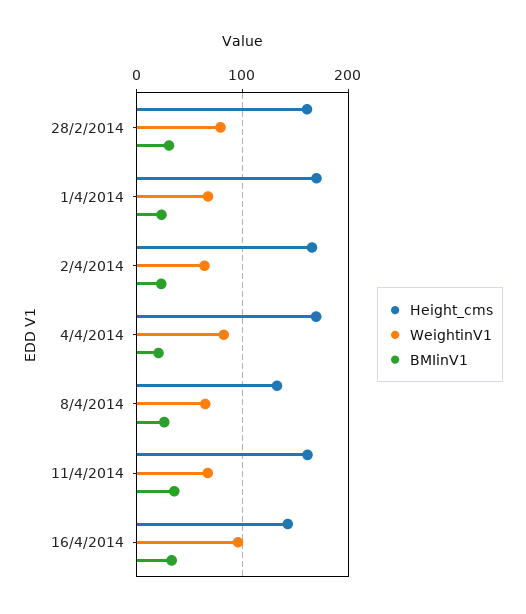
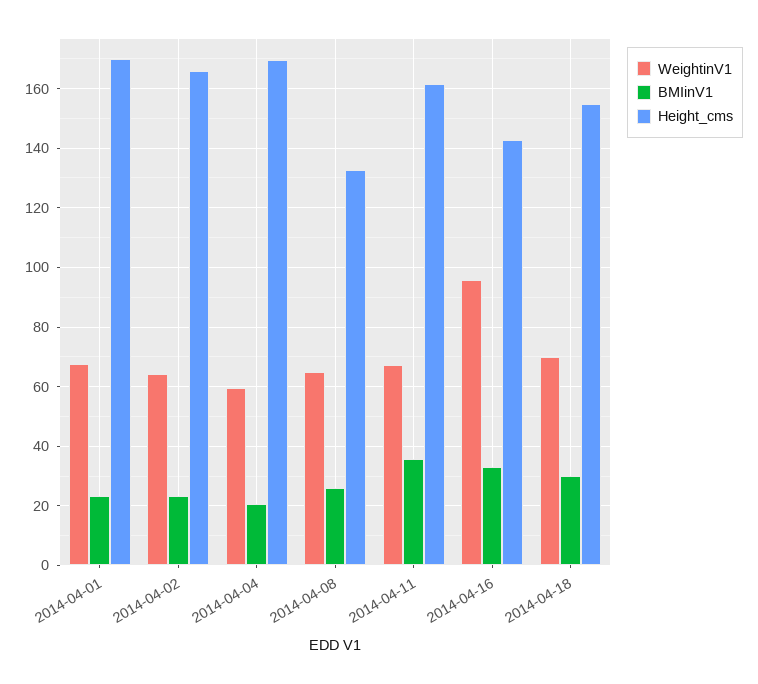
Height_cms, 28/2/2014: 160 -> none
WeightinV1, 28/2/2014: 80 -> none
BMIinV1, 28/2/2014: 30 -> none
WeightinV1, 4/4/2014: 80 -> 60
WeightinV1, 2014-04-18: none -> 70
BMIinV1, 2014-04-18: none -> 30
Height_cms, 2014-04-18: none -> 155

